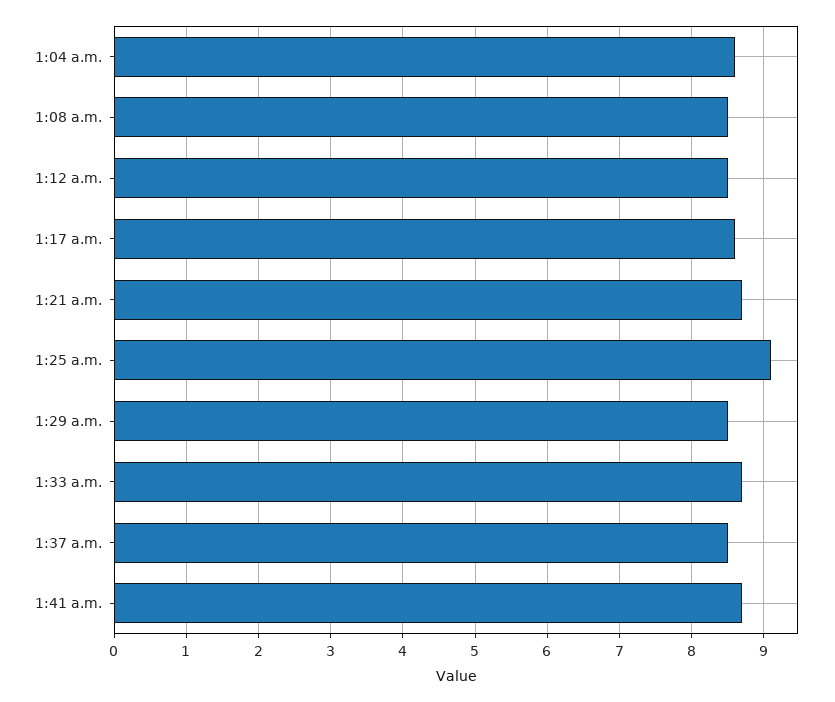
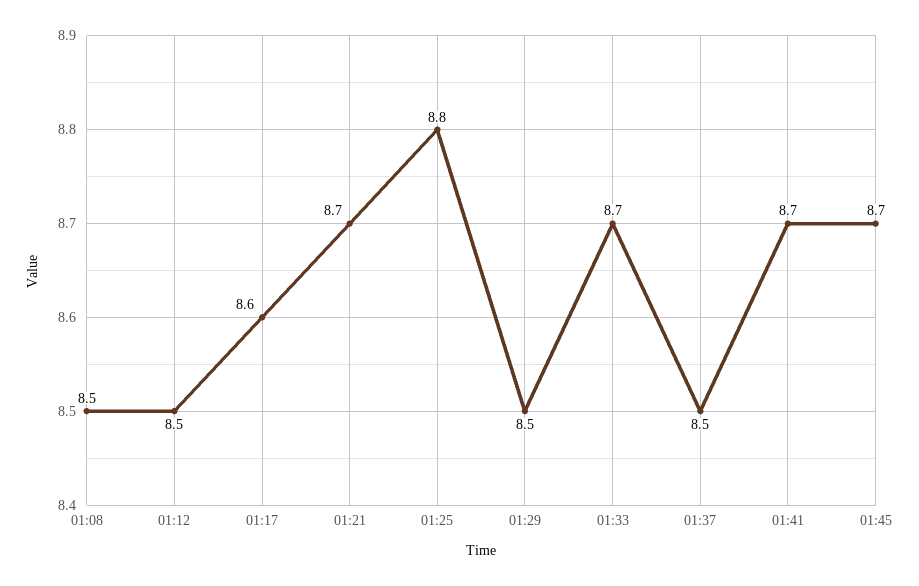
1:04 a.m.: 8.6 -> none
1:25 a.m.: 9.1 -> 8.8
01:45: none -> 8.7

